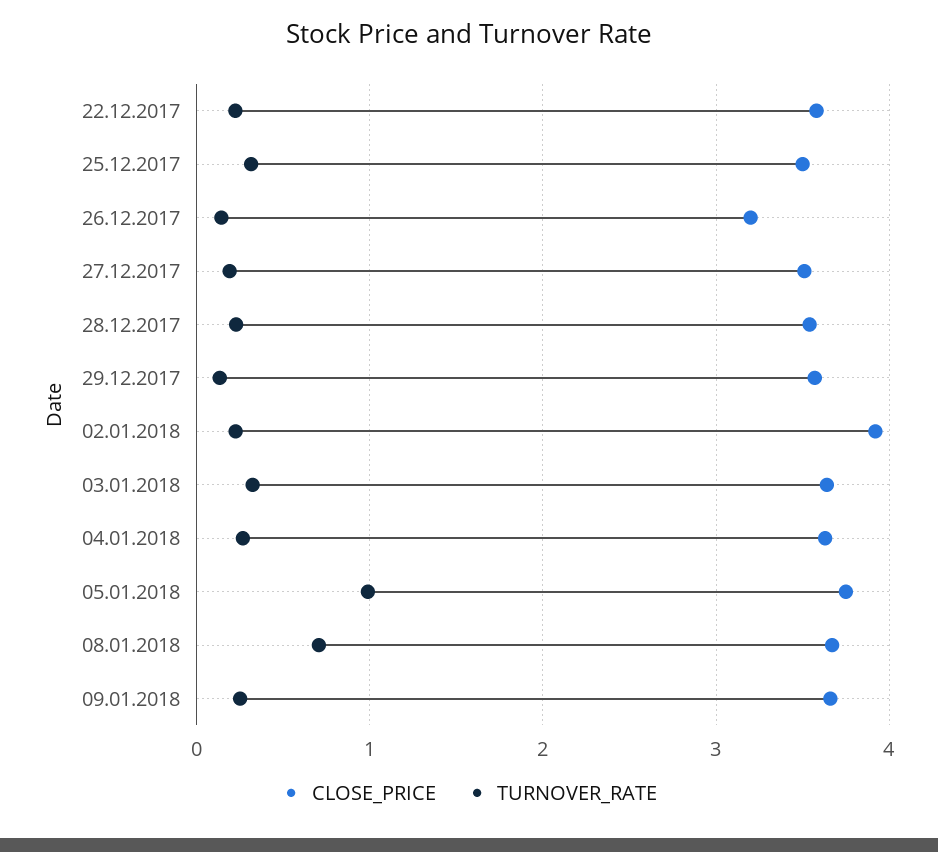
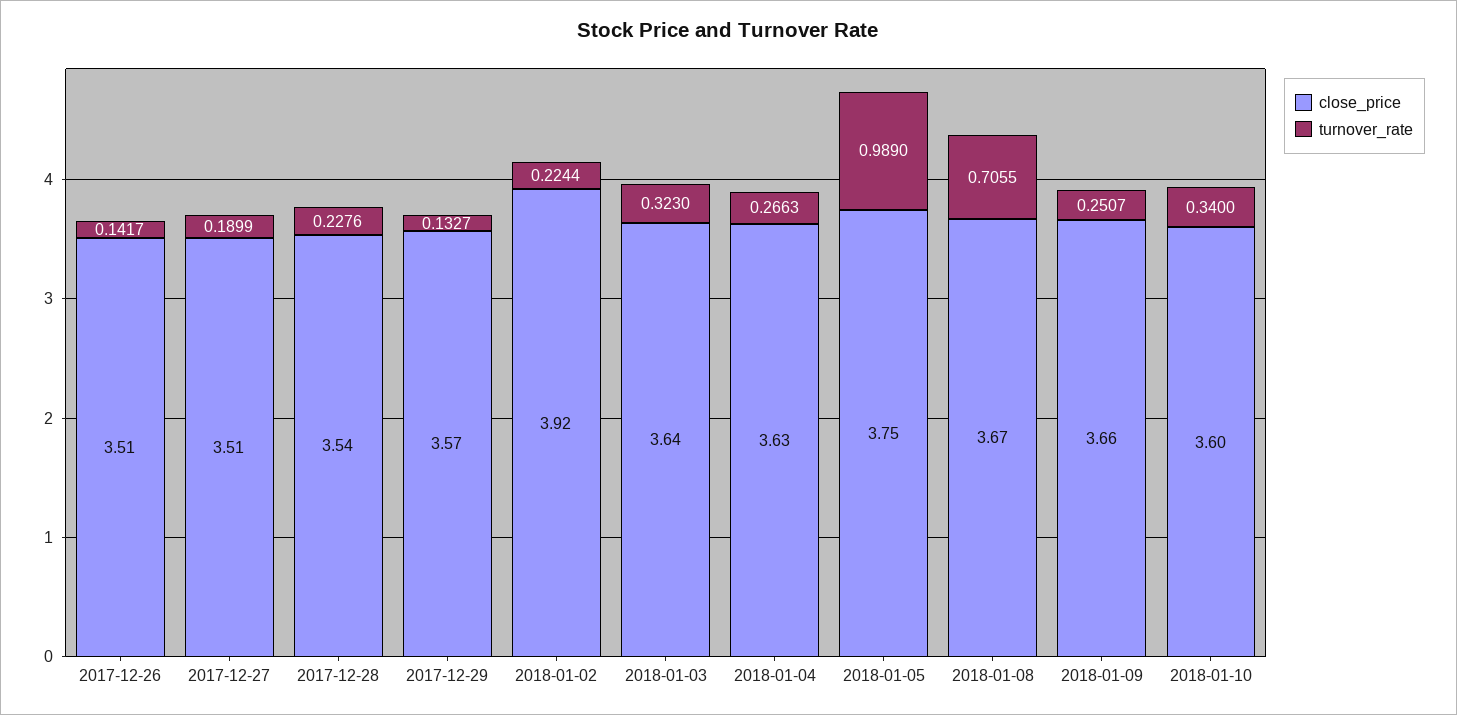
CLOSE_PRICE, 22.12.2017: 3.6 -> none
TURNOVER_RATE, 22.12.2017: 0.2 -> none
CLOSE_PRICE, 25.12.2017: 3.5 -> none
TURNOVER_RATE, 25.12.2017: 0.3 -> none
CLOSE_PRICE, 26.12.2017: 3.2 -> 3.51
CLOSE_PRICE, 2018-01-10: none -> 3.6
TURNOVER_RATE, 2018-01-10: none -> 0.34

